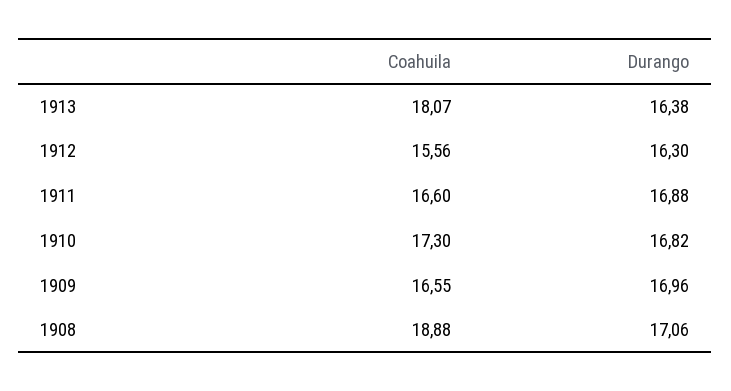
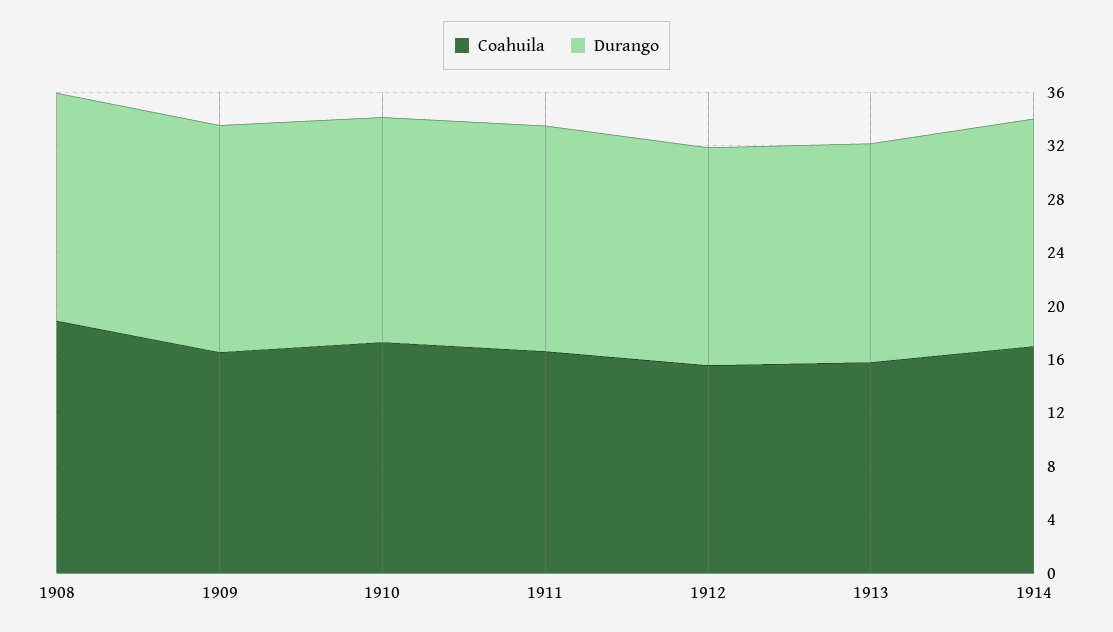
Coahuila, 1913: 18.07 -> 16
Coahuila, 1914: none -> 17
Durango, 1914: none -> 17

